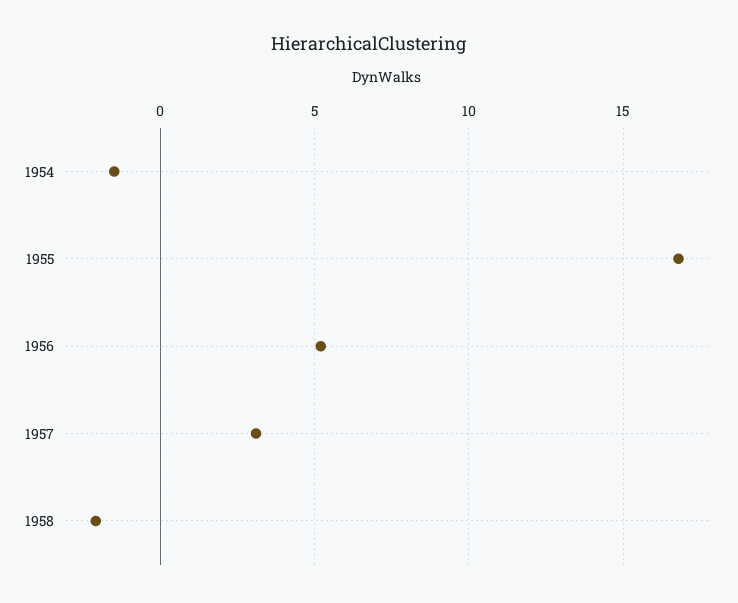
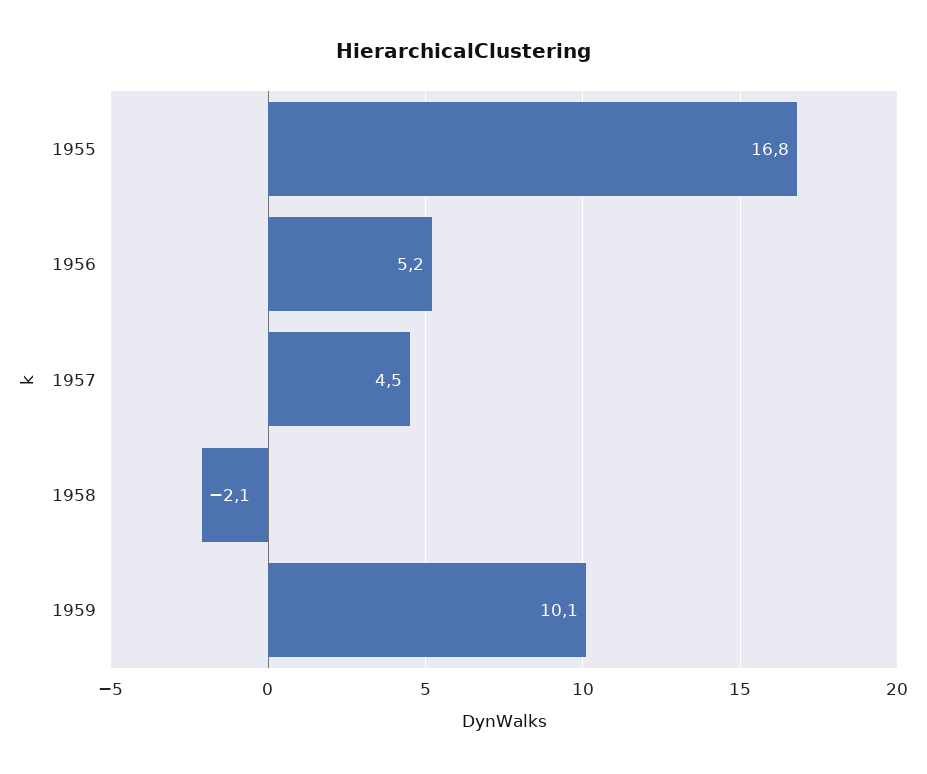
1954: -1.5 -> none
1957: 3 -> 4.5
1959: none -> 10.1

